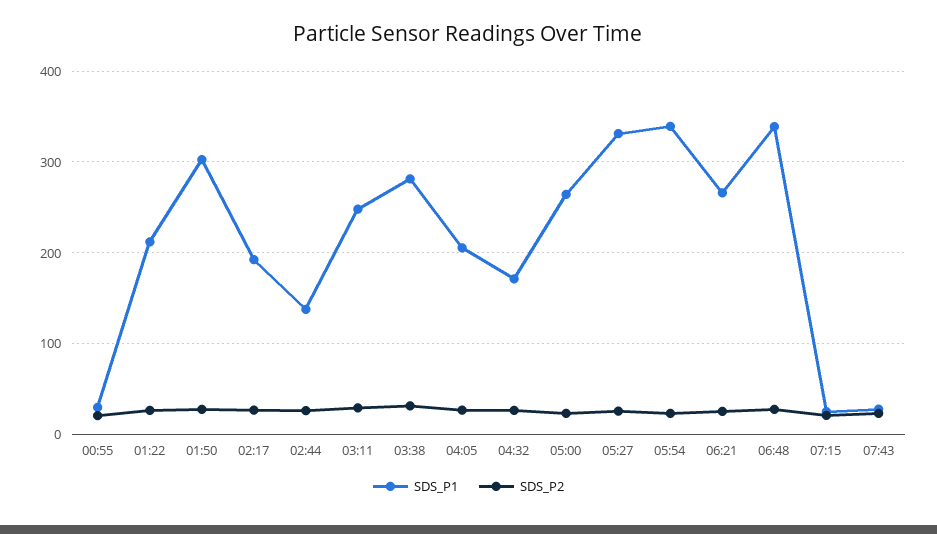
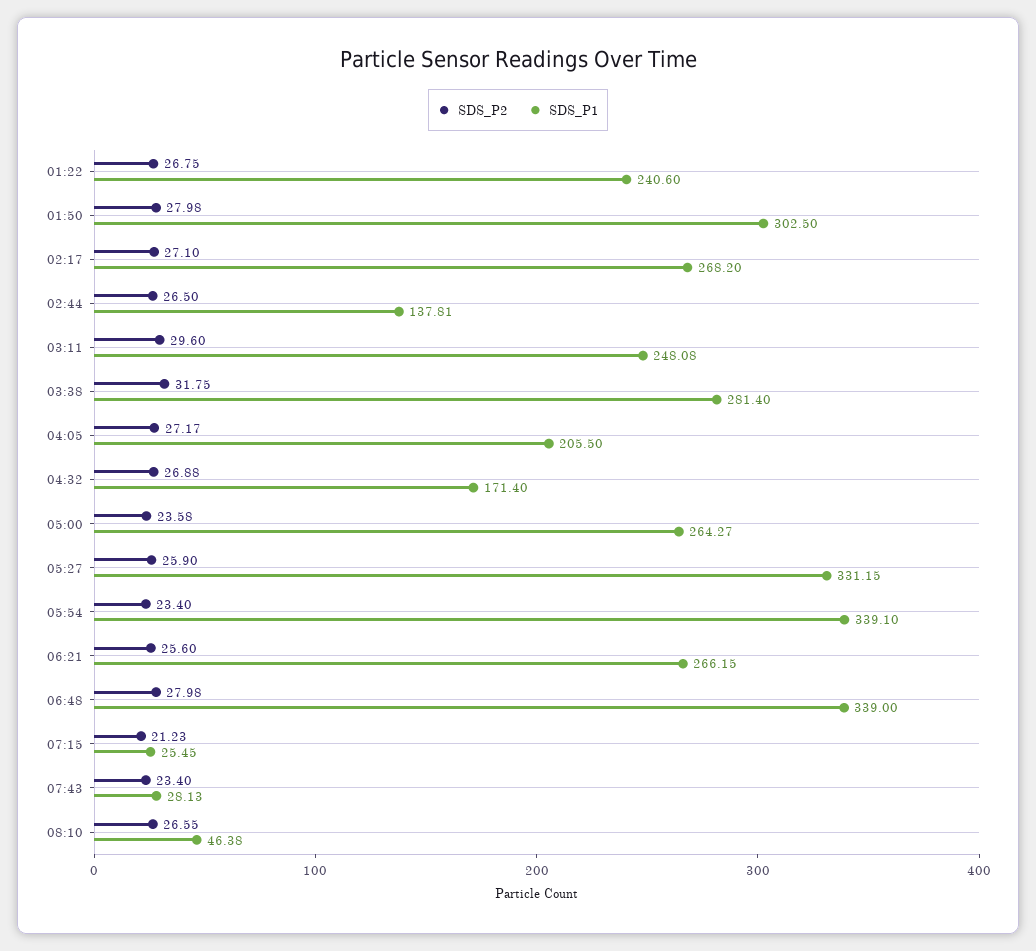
SDS_P1, 00:55: 30 -> none
SDS_P2, 00:55: 20 -> none
SDS_P1, 01:22: 210 -> 240.6
SDS_P1, 02:17: 190 -> 268.2
SDS_P2, 08:10: none -> 26.55
SDS_P1, 08:10: none -> 46.38

